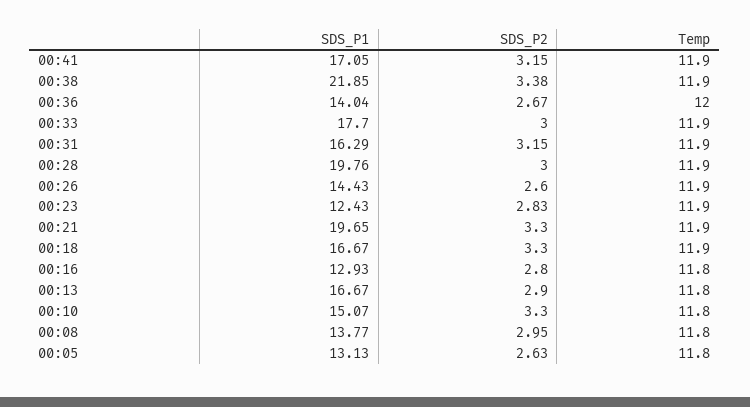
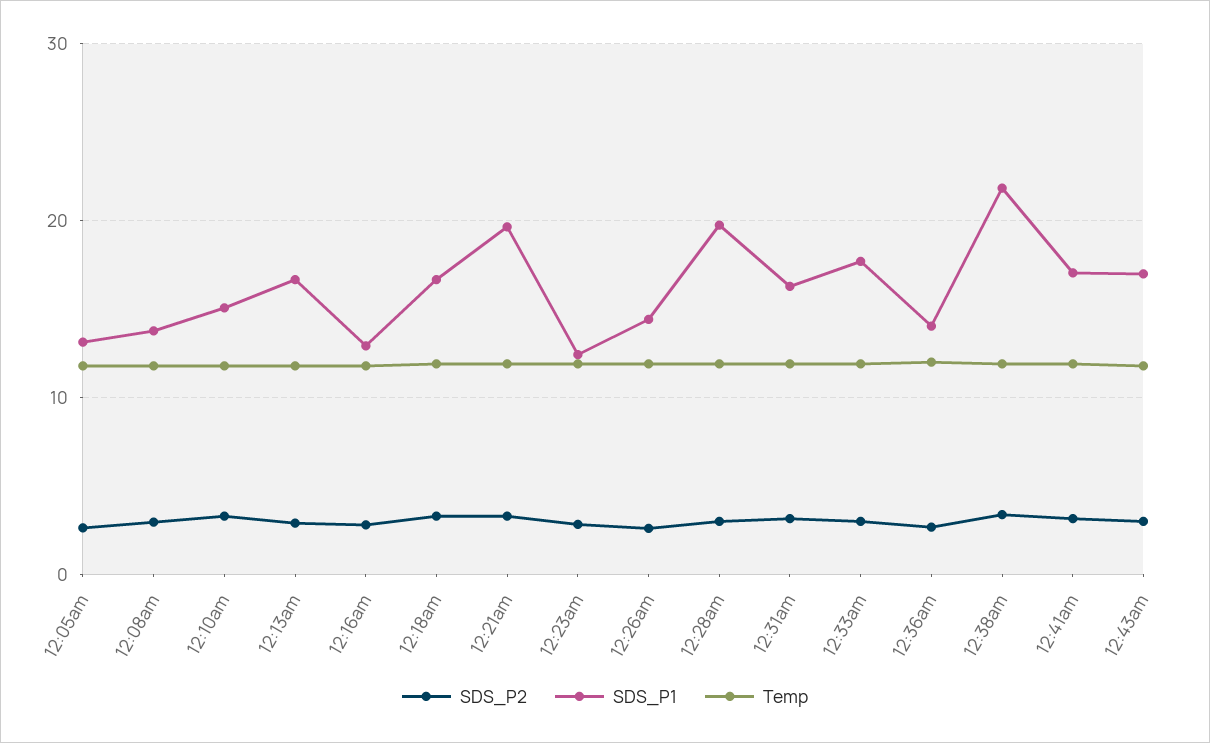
SDS_P2, 12:43am: none -> 3
SDS_P1, 12:43am: none -> 17
Temp, 12:43am: none -> 12

